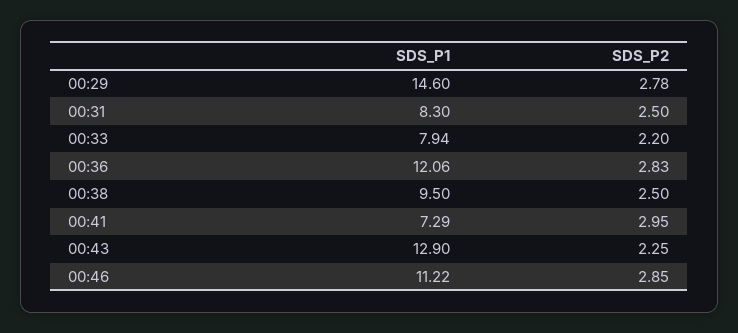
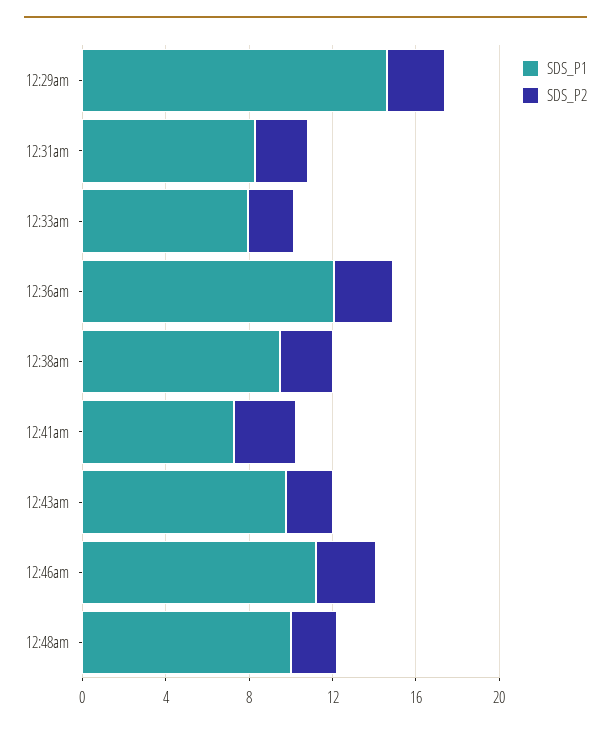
SDS_P1, 00:43: 12.9 -> 10
SDS_P1, 12:48am: none -> 10
SDS_P2, 12:48am: none -> 2

